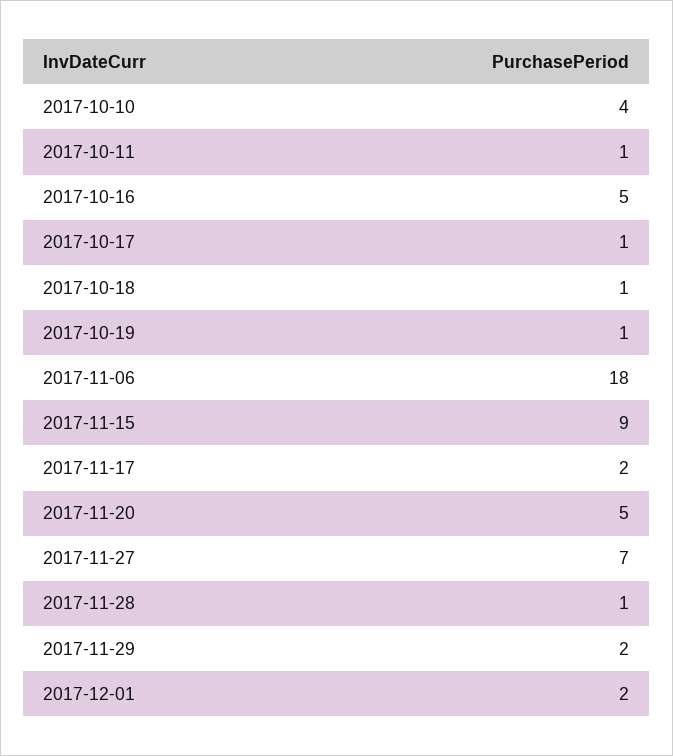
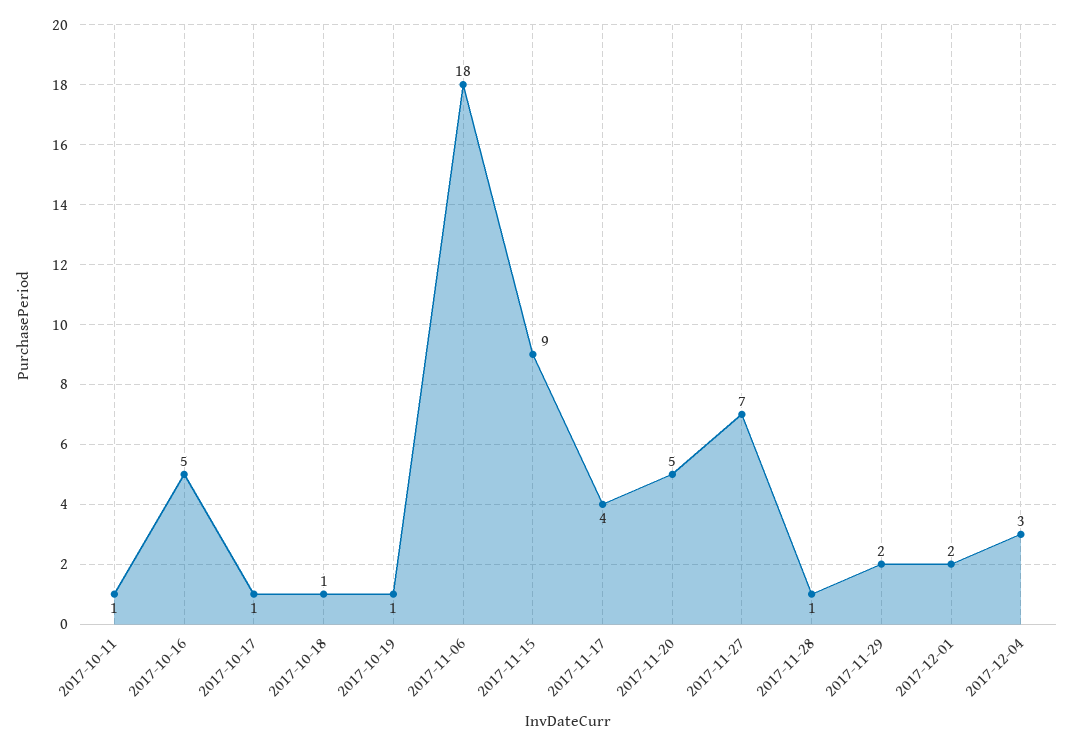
2017-10-10: 4 -> none
2017-11-17: 2 -> 4
2017-12-04: none -> 3

